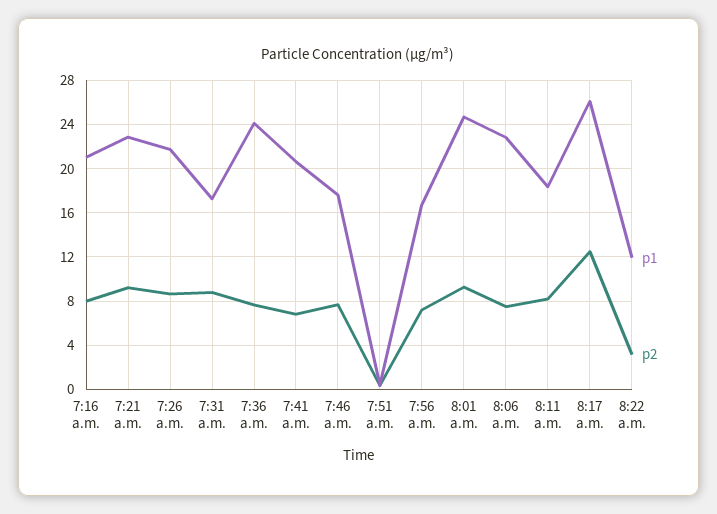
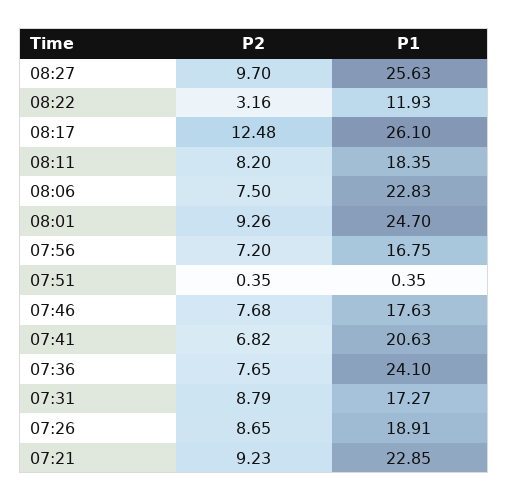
p1, 7:16 a.m.: 21 -> none
p2, 7:16 a.m.: 8 -> none
p1, 7:26 a.m.: 22 -> 18.91
p2, 08:27: none -> 9.7
p1, 08:27: none -> 25.63

